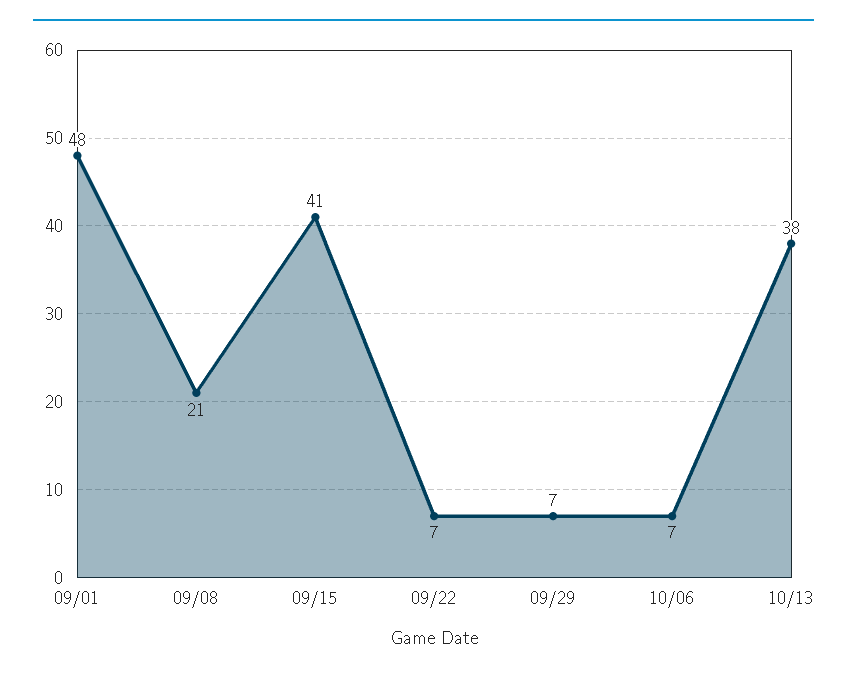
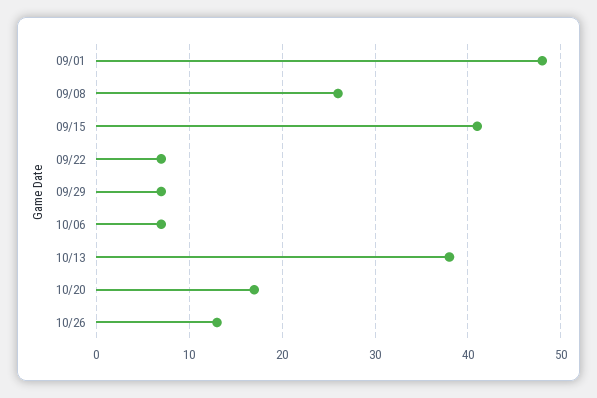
09/08: 21 -> 26
10/20: none -> 17
10/26: none -> 13

